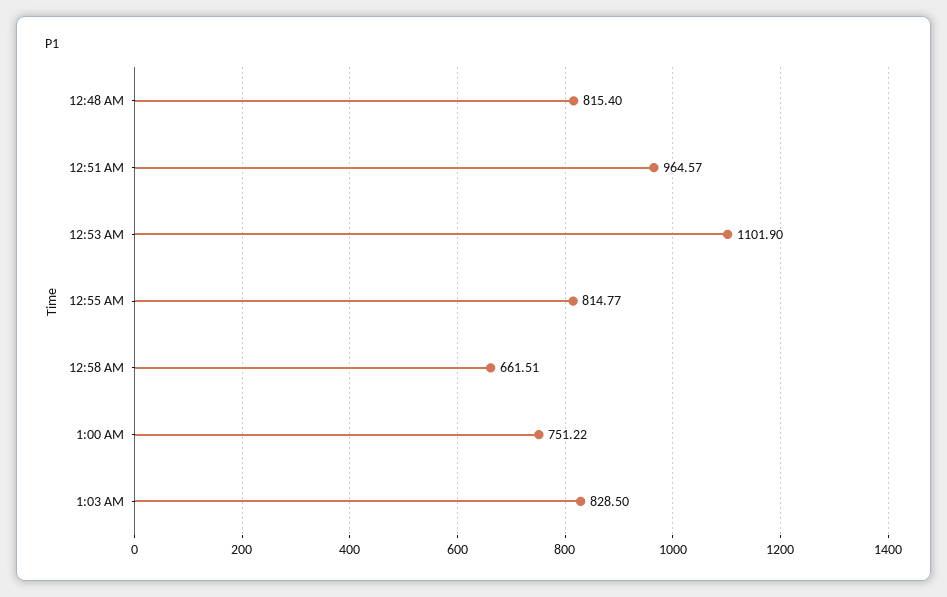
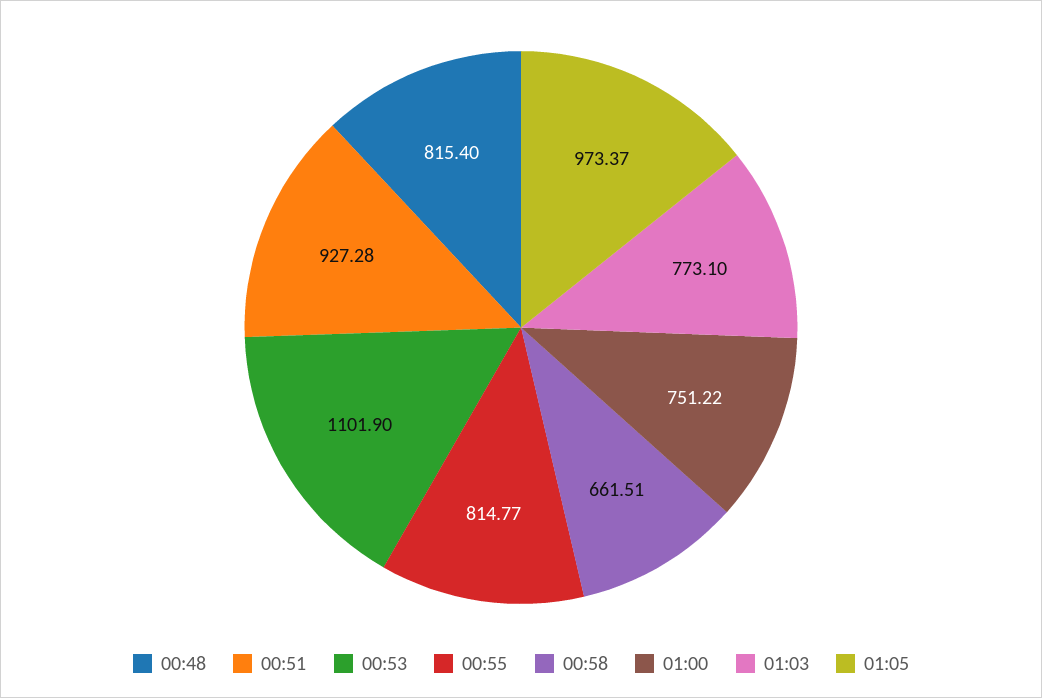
12:51 AM: 964.57 -> 927.28
1:03 AM: 828.5 -> 773.1
01:05: none -> 973.37

